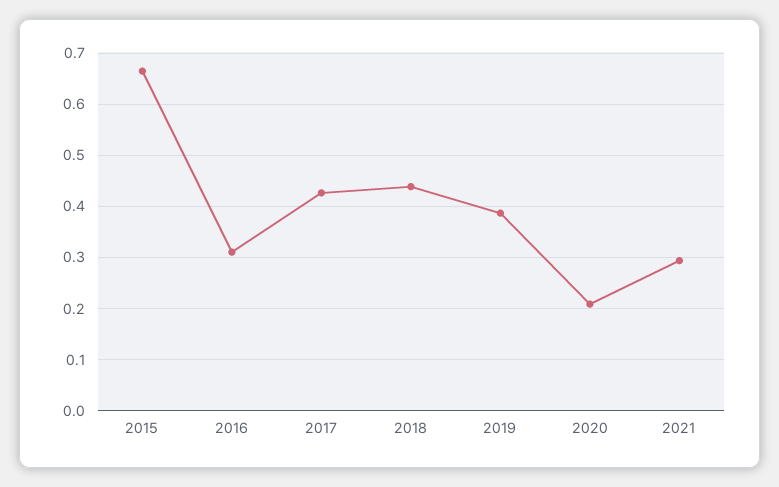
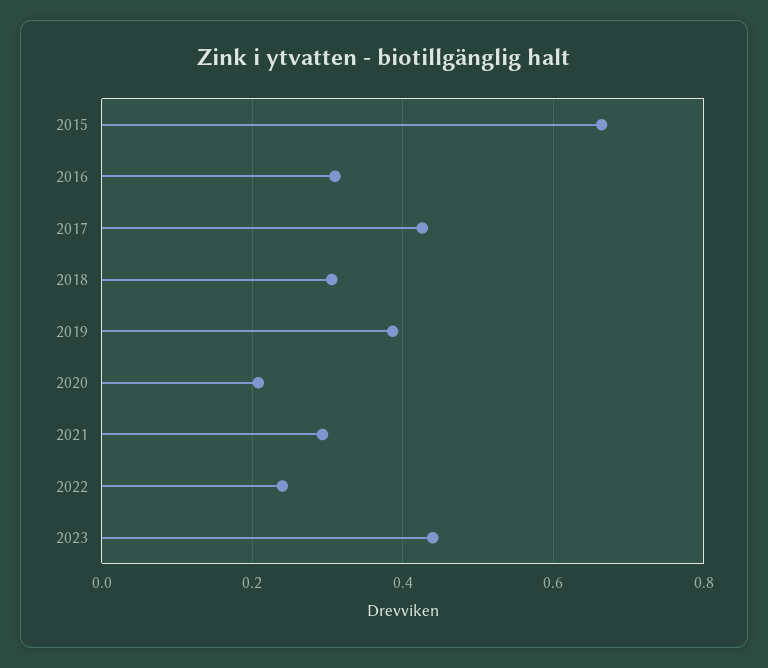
2018: 0.44 -> 0.3
2022: none -> 0.24
2023: none -> 0.44

